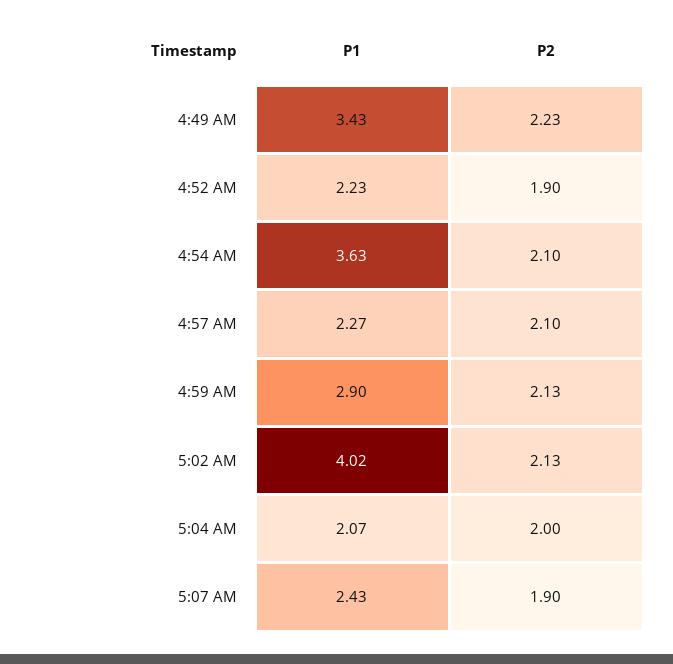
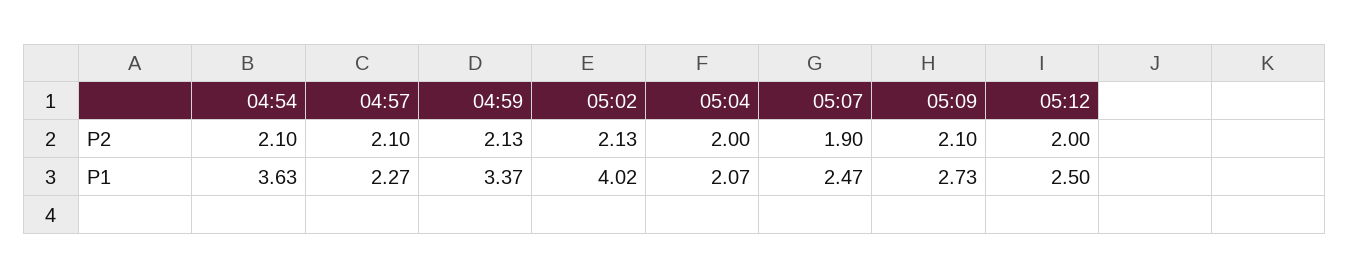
P1, 4:49 AM: 3.43 -> none
P2, 4:49 AM: 2.23 -> none
P1, 4:52 AM: 2.23 -> none
P2, 4:52 AM: 1.9 -> none
P1, 4:59 AM: 2.9 -> 3.37
P1, 5:07 AM: 2.43 -> 2.47
P2, 05:09: none -> 2.1
P2, 05:12: none -> 2
P1, 05:09: none -> 2.73
P1, 05:12: none -> 2.5

